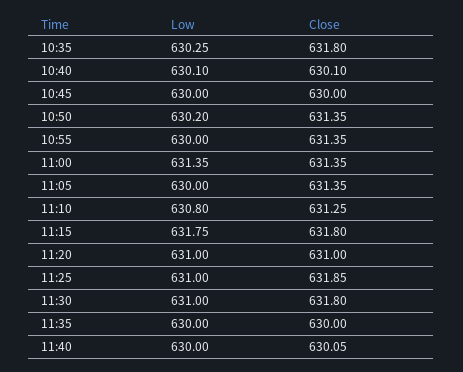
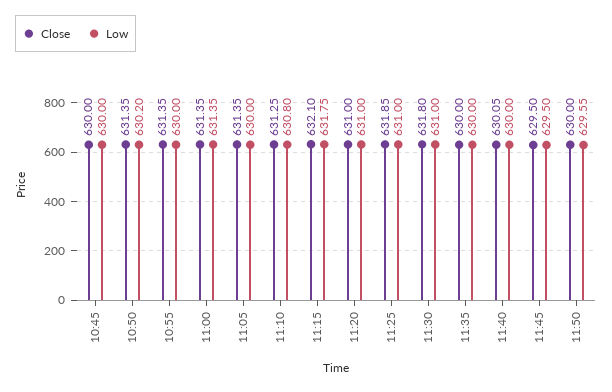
Low, 10:35: 630.25 -> none
Close, 10:35: 631.8 -> none
Low, 10:40: 630.1 -> none
Close, 10:40: 630.1 -> none
Close, 11:15: 631.8 -> 632.1
Close, 11:45: none -> 629.5
Low, 11:45: none -> 629.5
Close, 11:50: none -> 630
Low, 11:50: none -> 629.55

